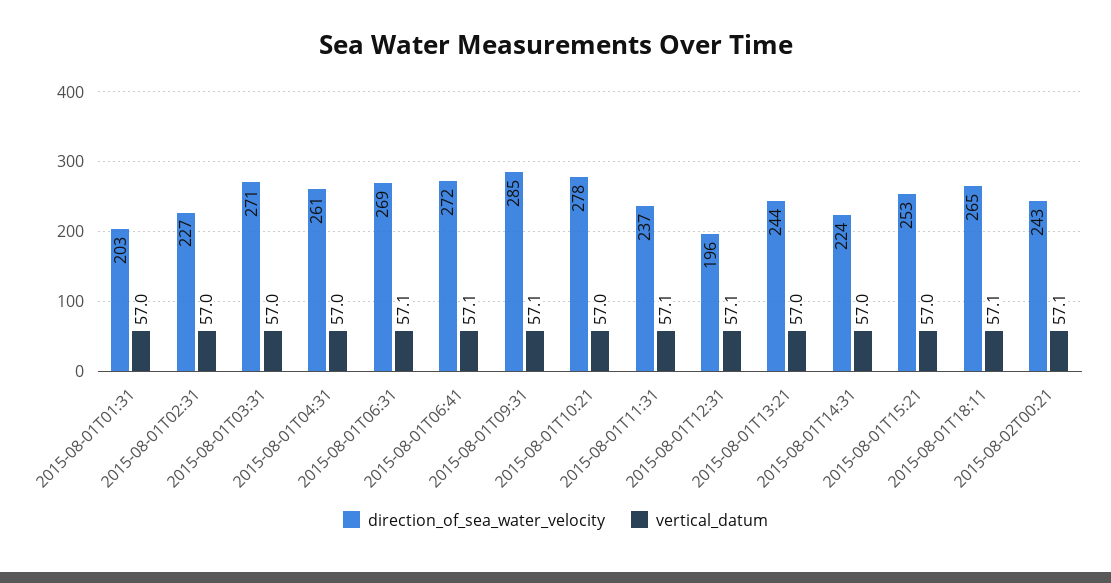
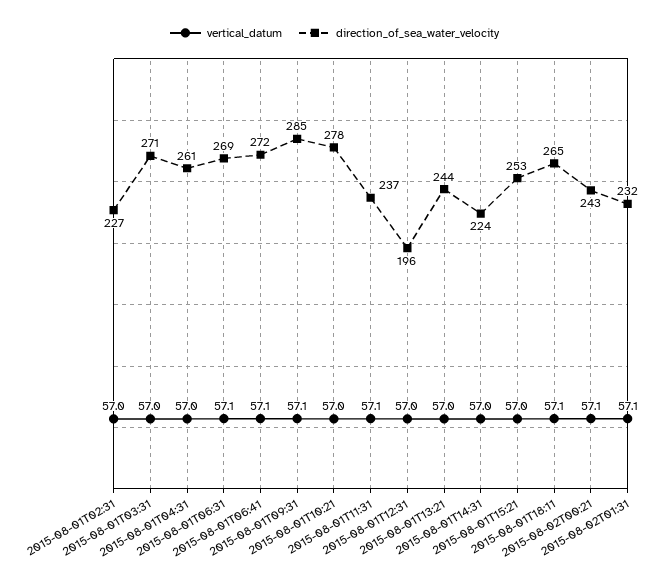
direction_of_sea_water_velocity, 2015-08-01T01:31: 203 -> none
vertical_datum, 2015-08-01T01:31: 57 -> none
vertical_datum, 2015-08-01T12:31: 57.1 -> 57
vertical_datum, 2015-08-02T01:31: none -> 57.1
direction_of_sea_water_velocity, 2015-08-02T01:31: none -> 232

